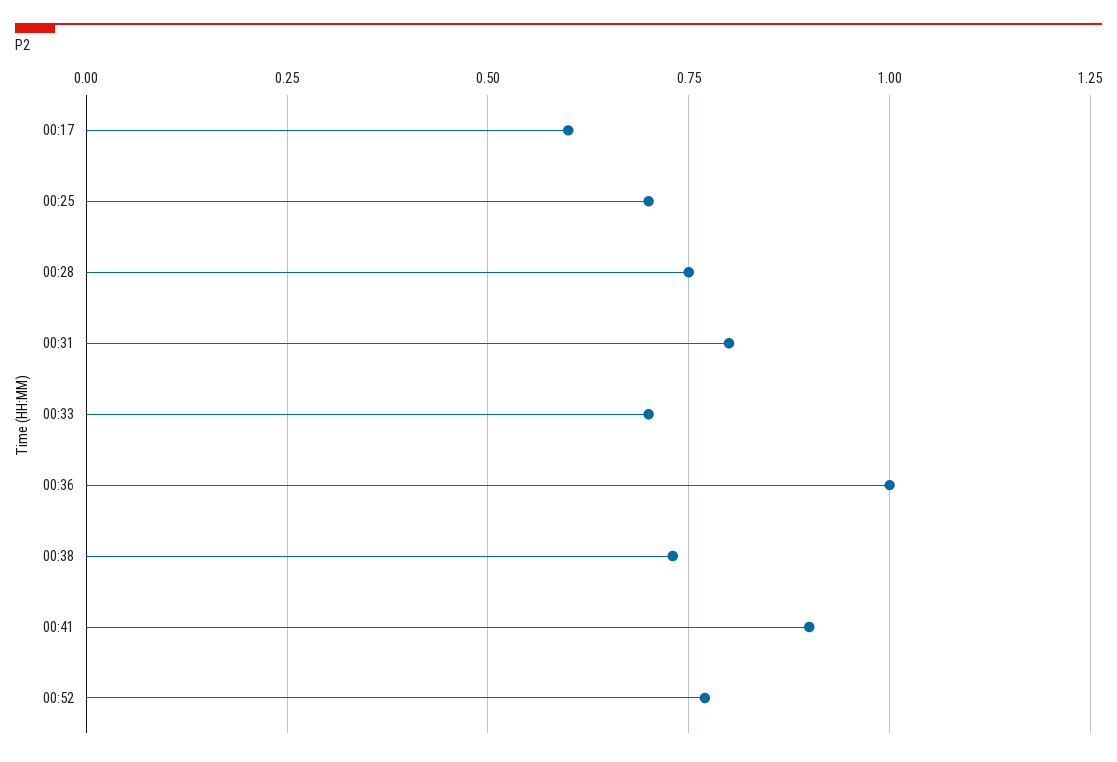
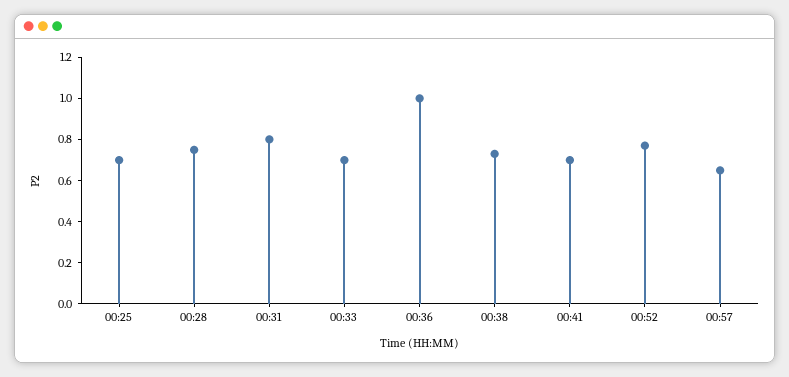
00:17: 0.6 -> none
00:41: 0.9 -> 0.7
00:57: none -> 0.65

